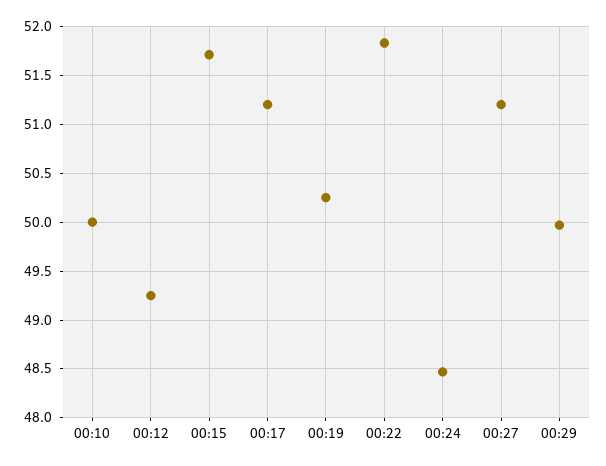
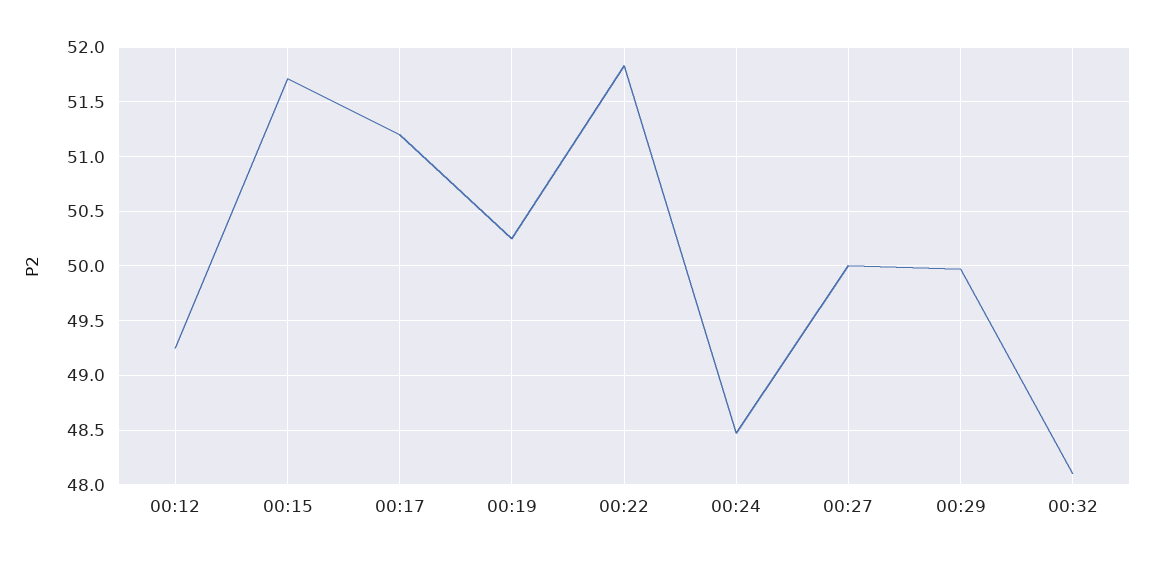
00:10: 50 -> none
00:27: 51.2 -> 50
00:32: none -> 48.1

